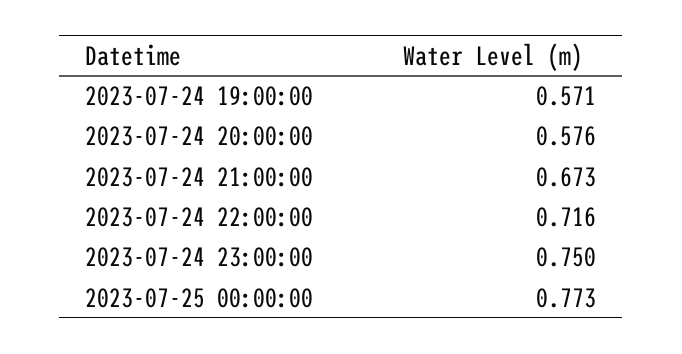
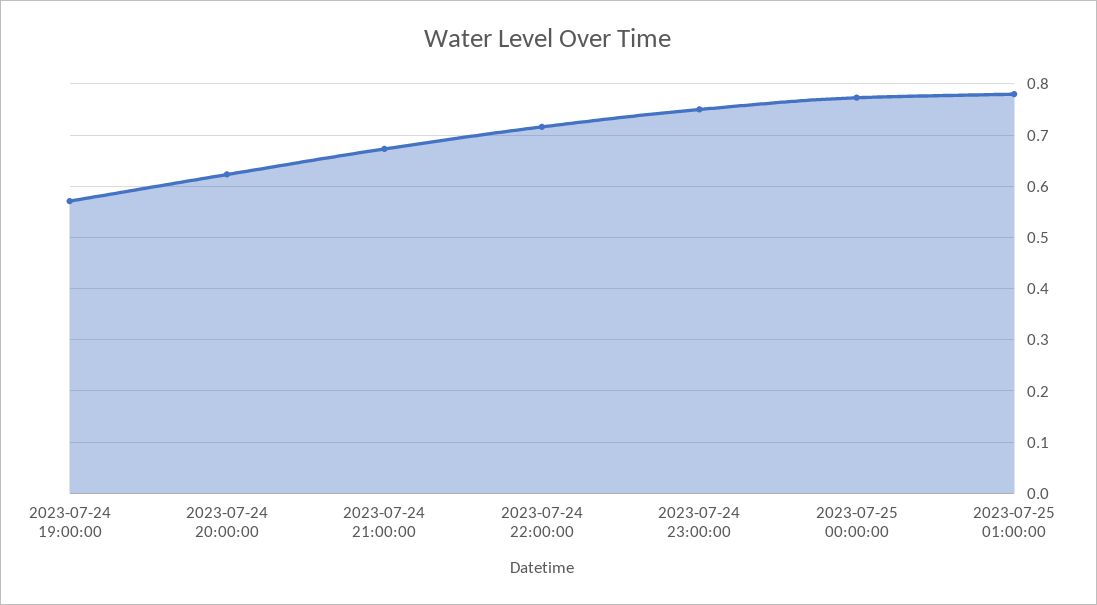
2023-07-24 20:00:00: 0.576 -> 0.62
2023-07-25 01:00:00: none -> 0.78

